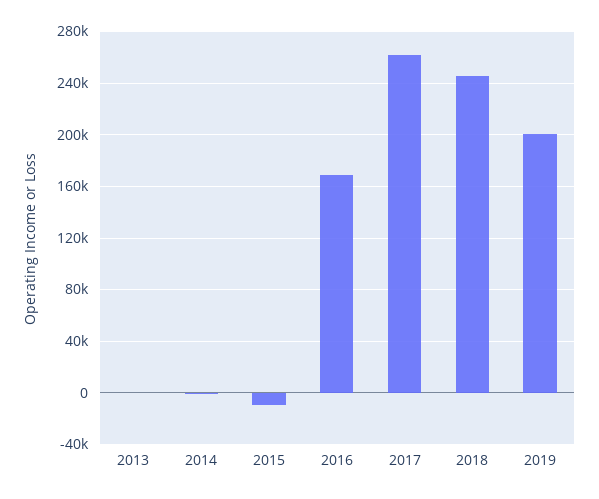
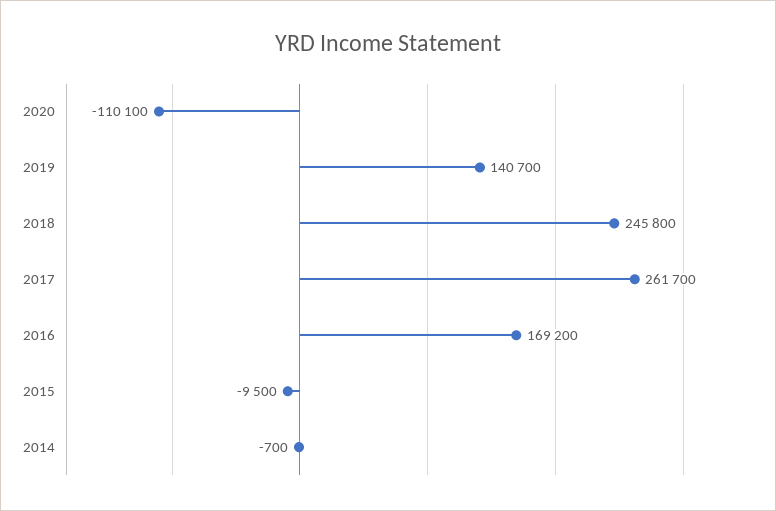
2013: 0 -> none
2019: 200000 -> 140700
2020: none -> -110100

